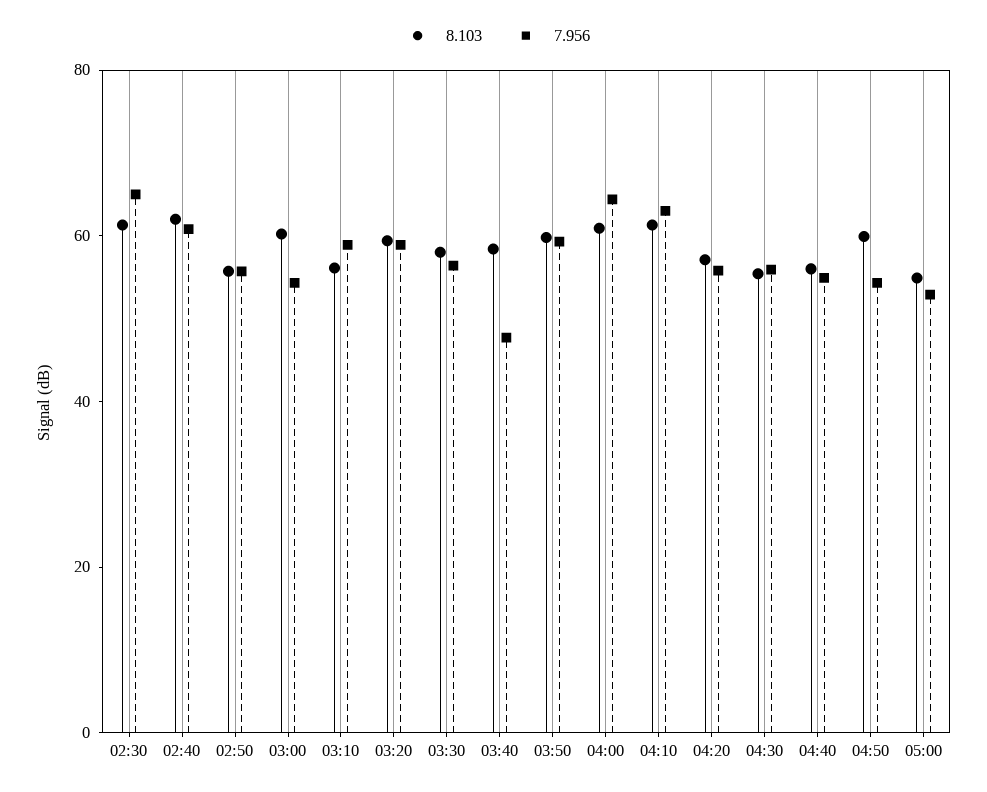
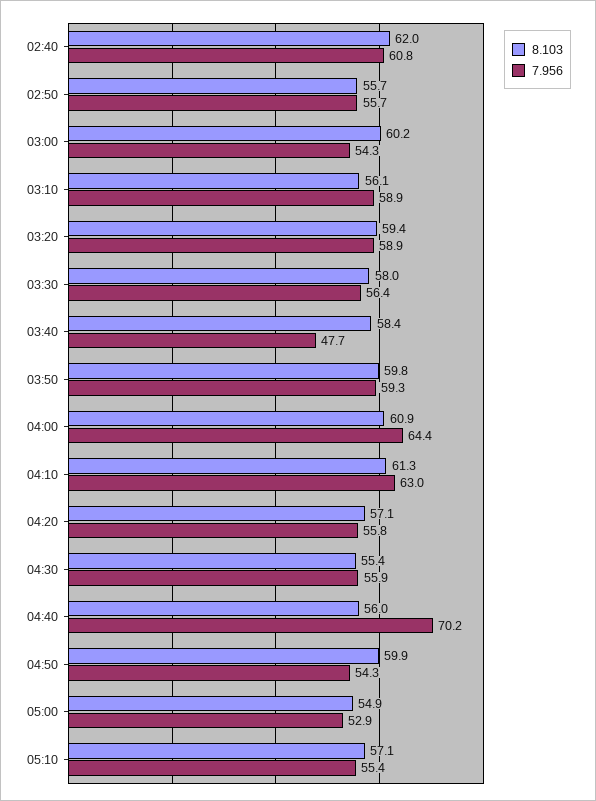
8.103, 02:30: 60 -> none
7.956, 02:30: 65 -> none
7.956, 04:40: 55 -> 70.2
8.103, 05:10: none -> 57.1
7.956, 05:10: none -> 55.4

